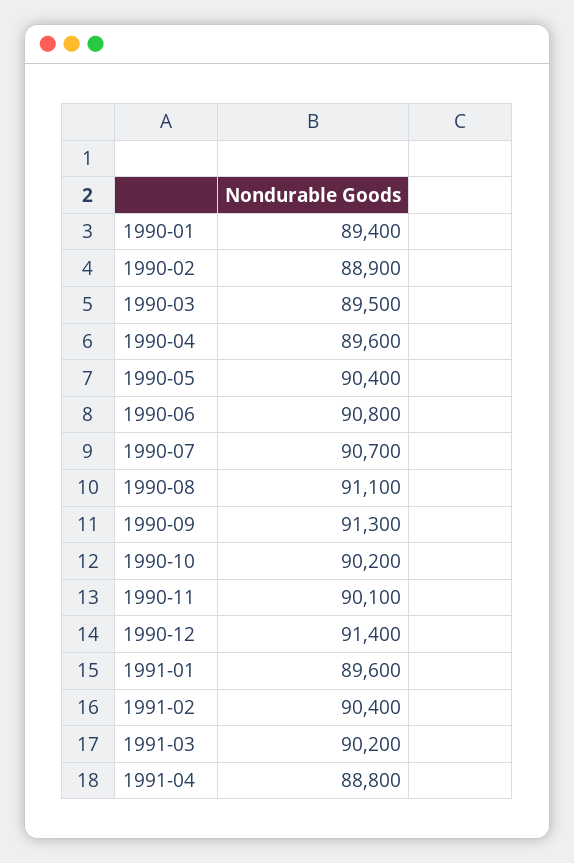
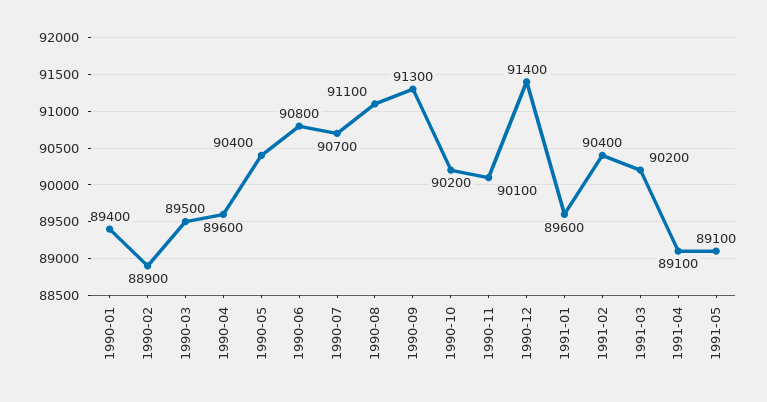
1991-04: 88800 -> 89100
1991-05: none -> 89100

